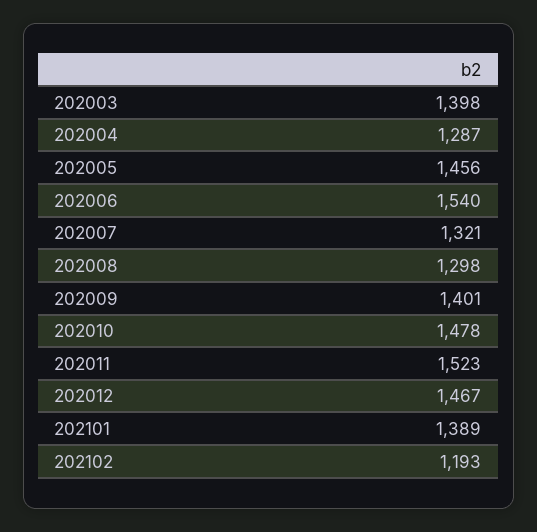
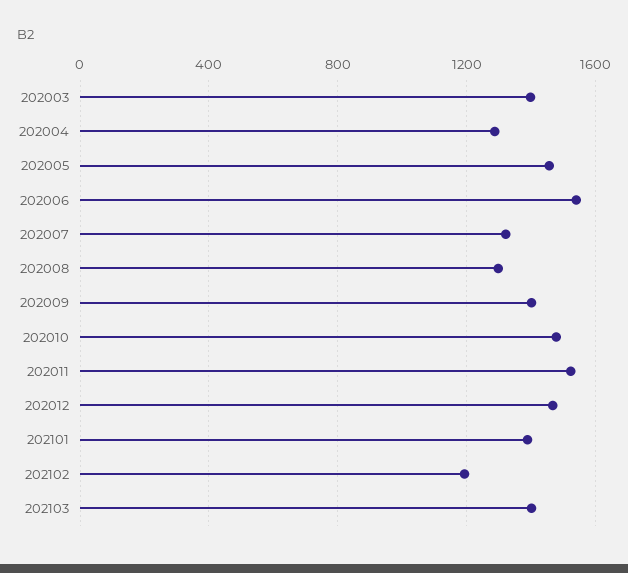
202103: none -> 1400

